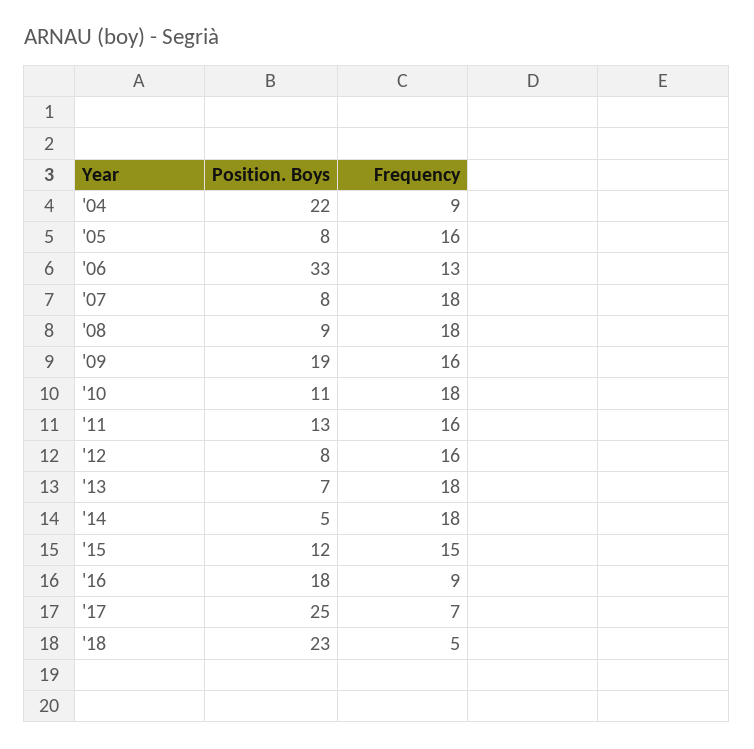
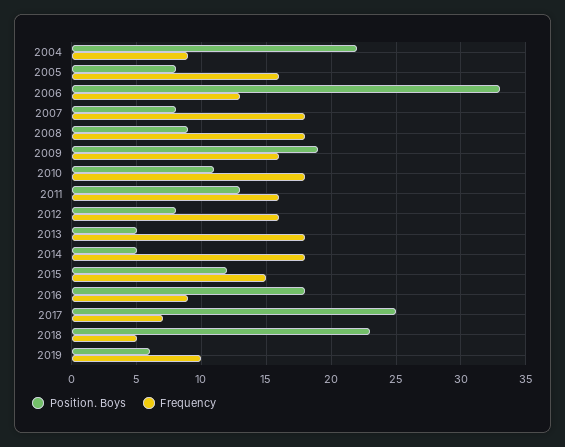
Position. Boys, '13: 7 -> 5
Position. Boys, 2019: none -> 6
Frequency, 2019: none -> 10

